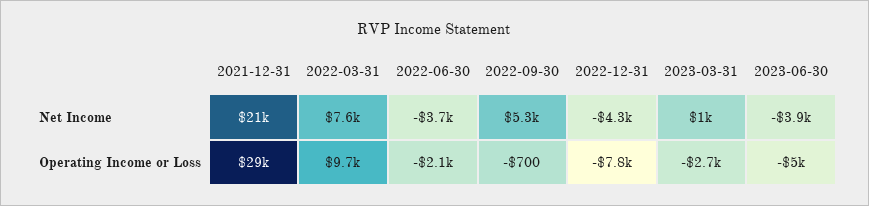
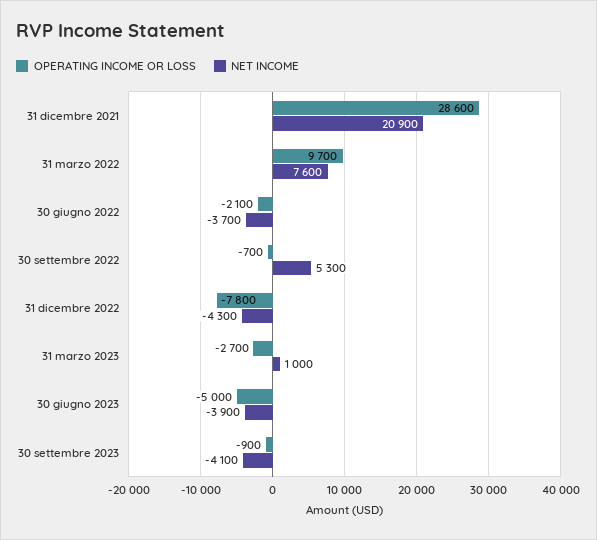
Operating Income or Loss, 30 settembre 2023: none -> -900
Net Income, 30 settembre 2023: none -> -4100

